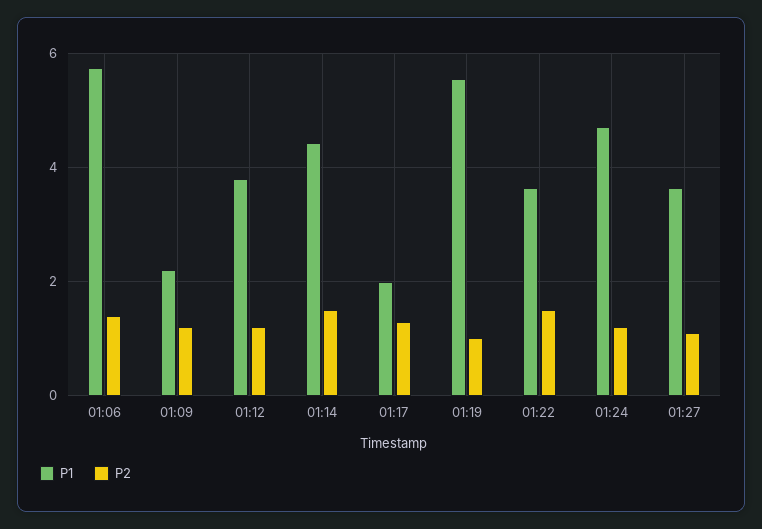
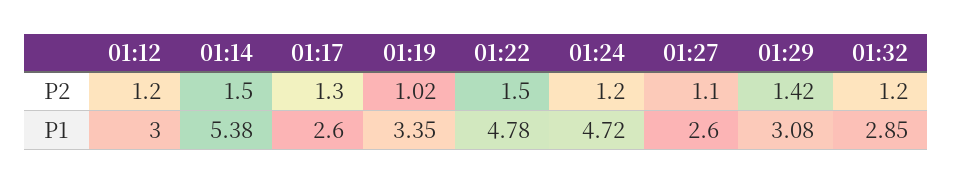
P1, 01:06: 5.8 -> none
P2, 01:06: 1.4 -> none
P1, 01:09: 2.2 -> none
P2, 01:09: 1.2 -> none
P1, 01:12: 3.8 -> 3
P1, 01:14: 4.4 -> 5.38
P1, 01:17: 2 -> 2.6
P1, 01:19: 5.6 -> 3.35
P1, 01:22: 3.6 -> 4.78
P1, 01:27: 3.6 -> 2.6
P2, 01:29: none -> 1.42
P2, 01:32: none -> 1.2
P1, 01:29: none -> 3.08
P1, 01:32: none -> 2.85

